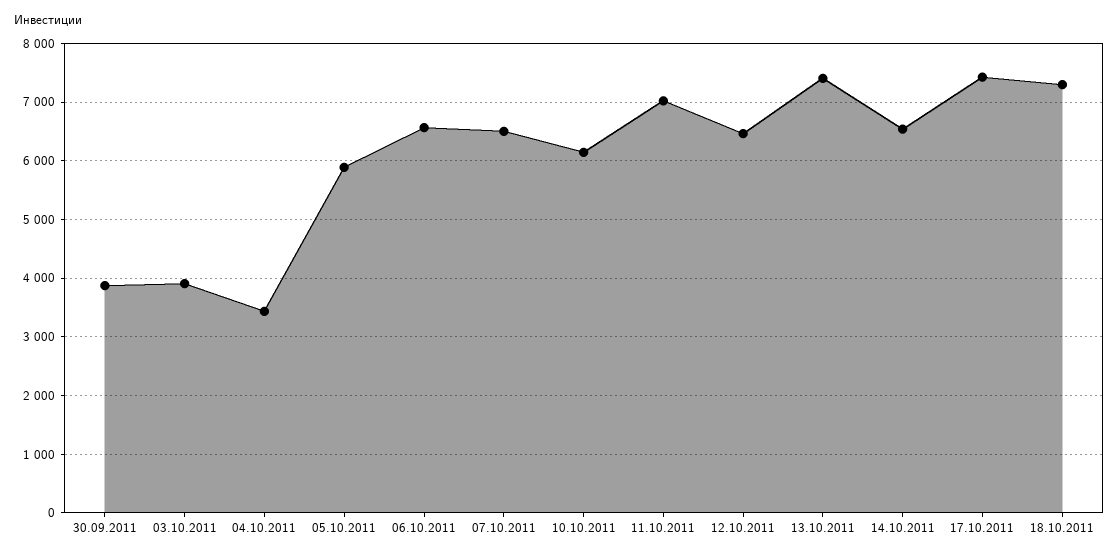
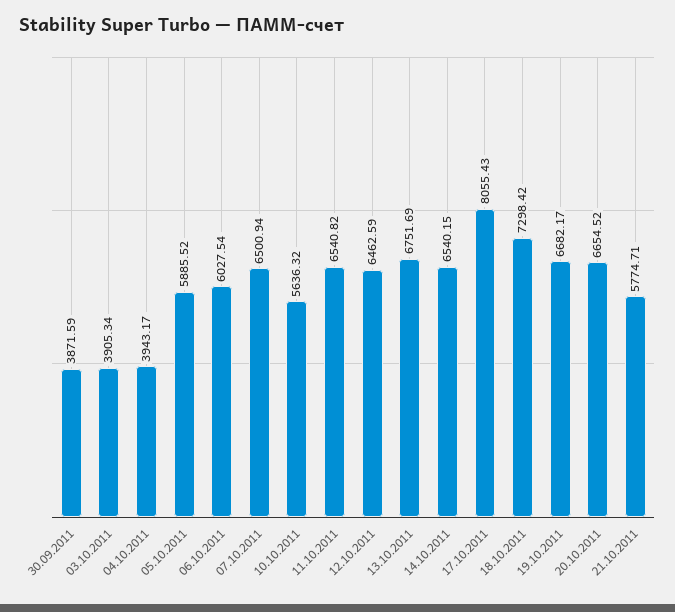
04.10.2011: 3400 -> 3943.17
06.10.2011: 6600 -> 6027.54
10.10.2011: 6200 -> 5636.32
11.10.2011: 7000 -> 6540.82
13.10.2011: 7400 -> 6751.69
17.10.2011: 7400 -> 8055.43
19.10.2011: none -> 6682.17
20.10.2011: none -> 6654.52
21.10.2011: none -> 5774.71

